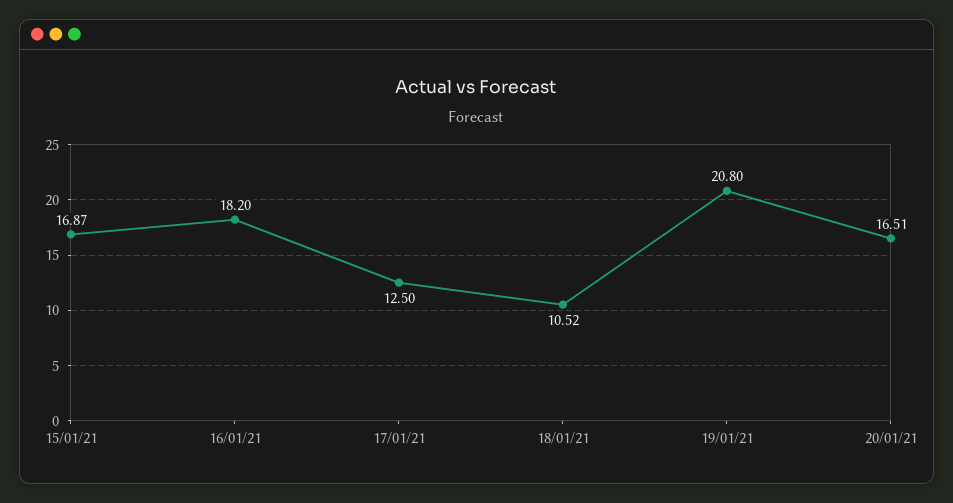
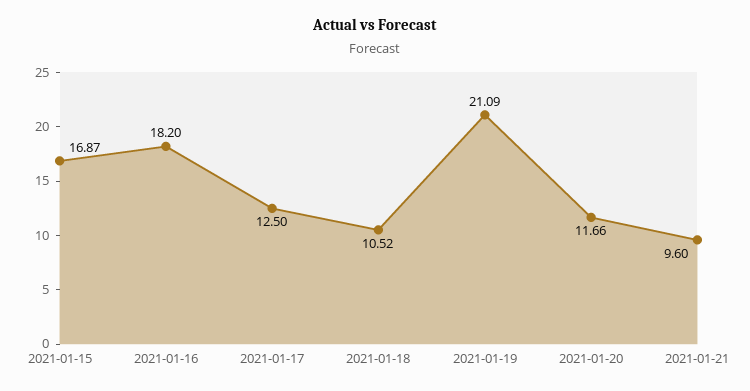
19/01/21: 20.8 -> 21.09
20/01/21: 16.51 -> 11.66
2021-01-21: none -> 9.6

